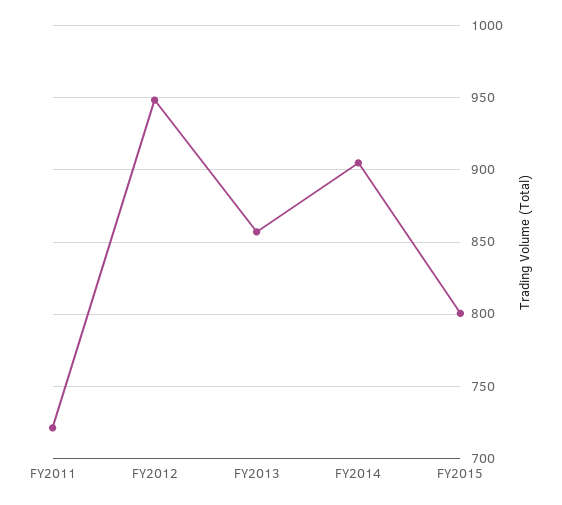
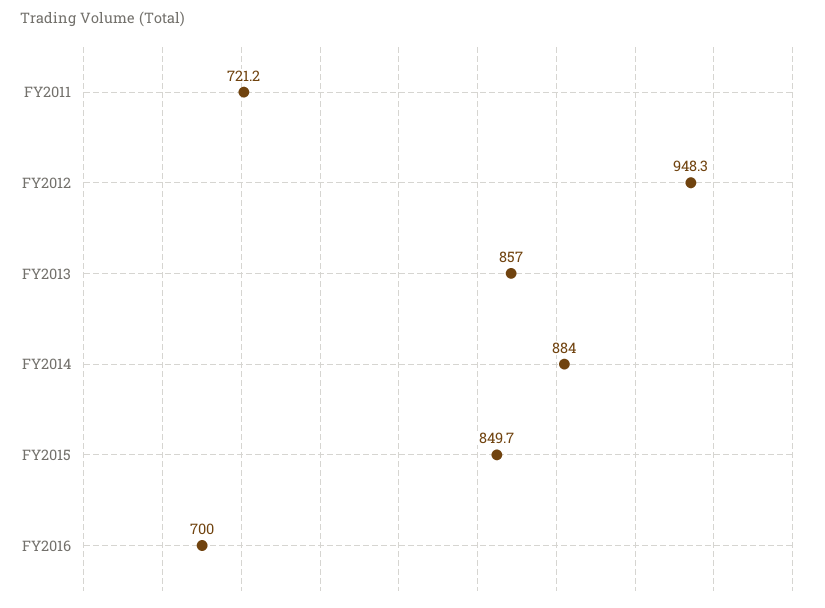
FY2014: 905 -> 884
FY2015: 800 -> 849.7
FY2016: none -> 700

